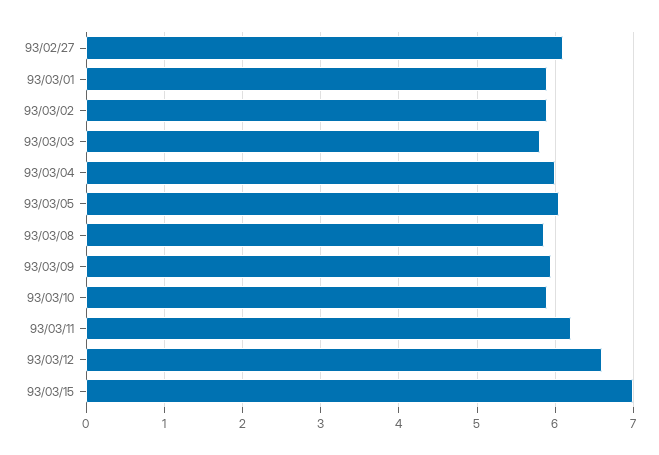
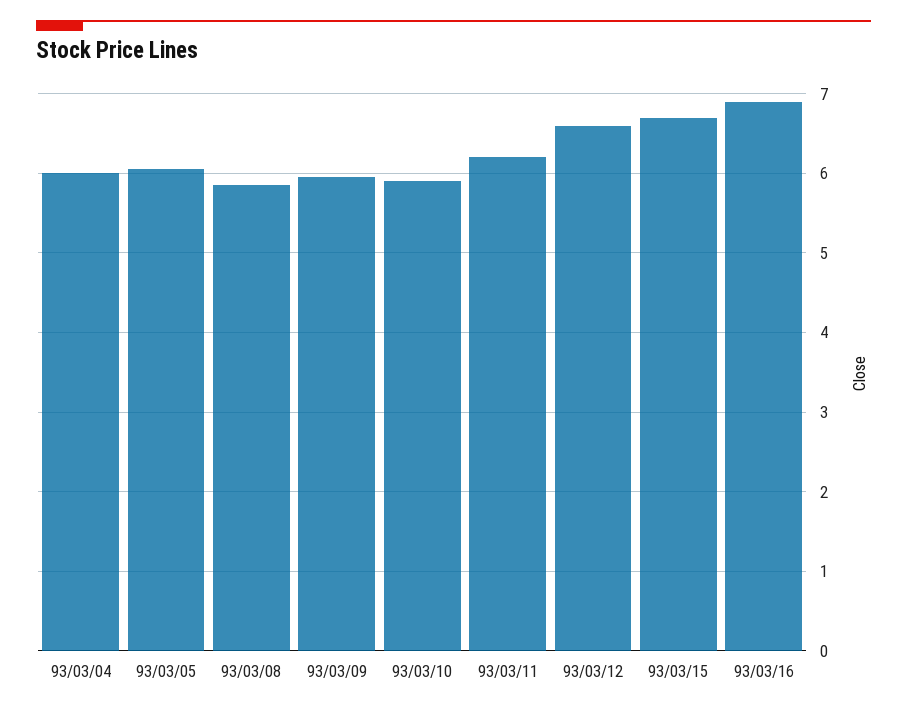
93/02/27: 6.1 -> none
93/03/01: 5.9 -> none
93/03/02: 5.9 -> none
93/03/03: 5.8 -> none
93/03/15: 7 -> 6.7
93/03/16: none -> 6.9

